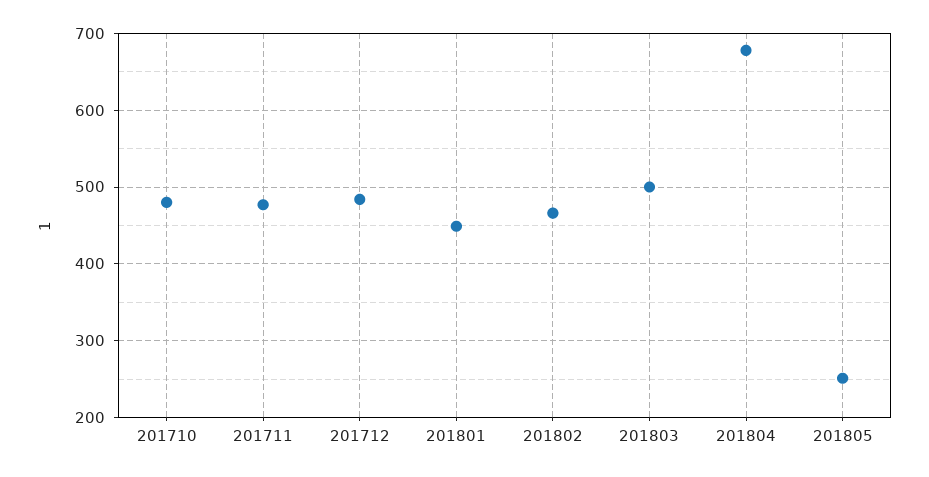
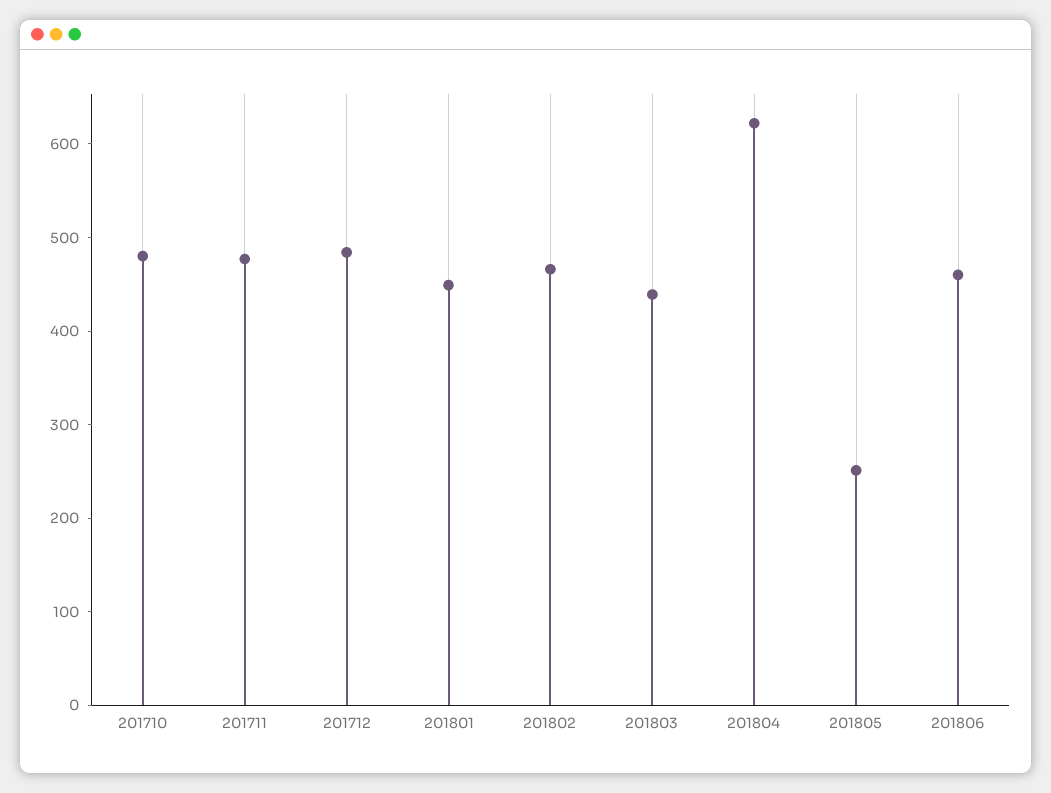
201803: 500 -> 440
201804: 680 -> 620
201806: none -> 460

